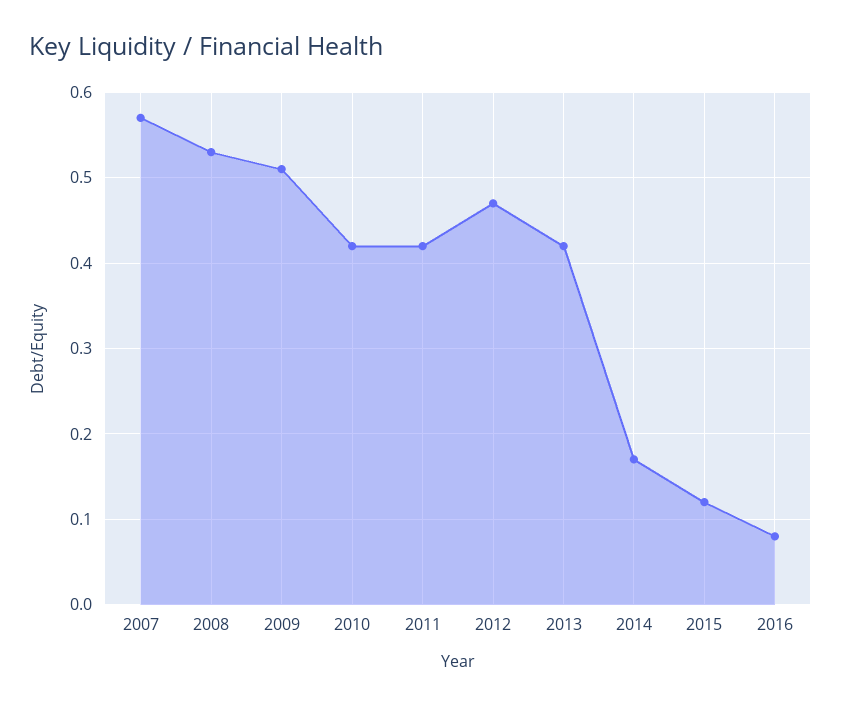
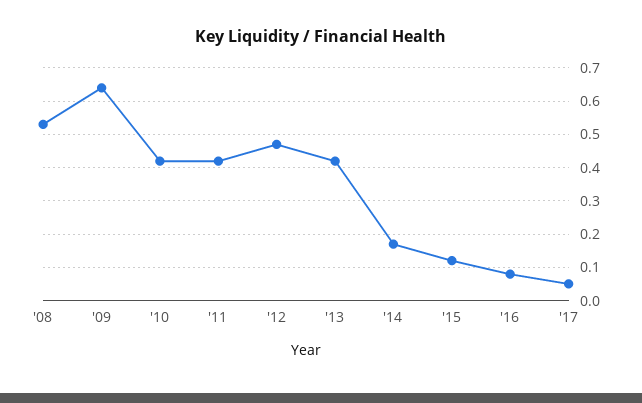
2007: 0.57 -> none
2009: 0.51 -> 0.65
'17: none -> 0.05

